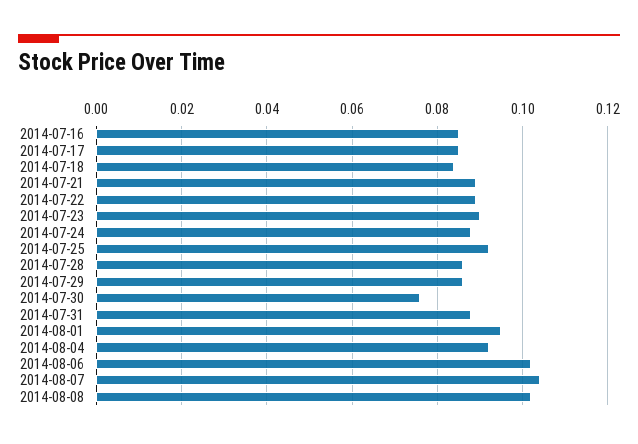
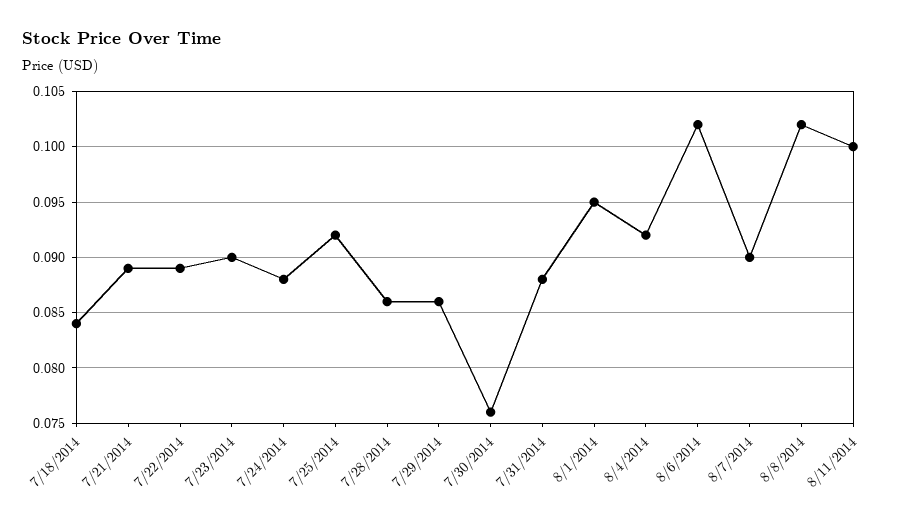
2014-07-16: 0.085 -> none
2014-07-17: 0.085 -> none
2014-08-07: 0.105 -> 0.09
8/11/2014: none -> 0.1

